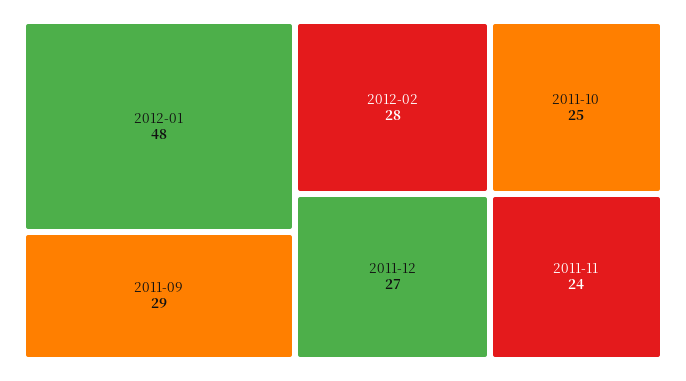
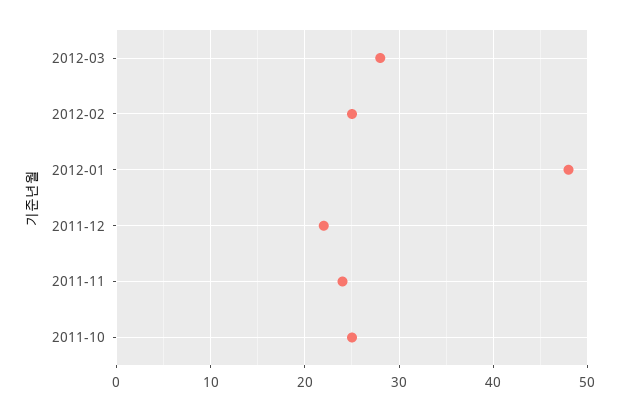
2011-09: 29 -> none
2012-02: 28 -> 25
2011-12: 27 -> 22
2012-03: none -> 28

